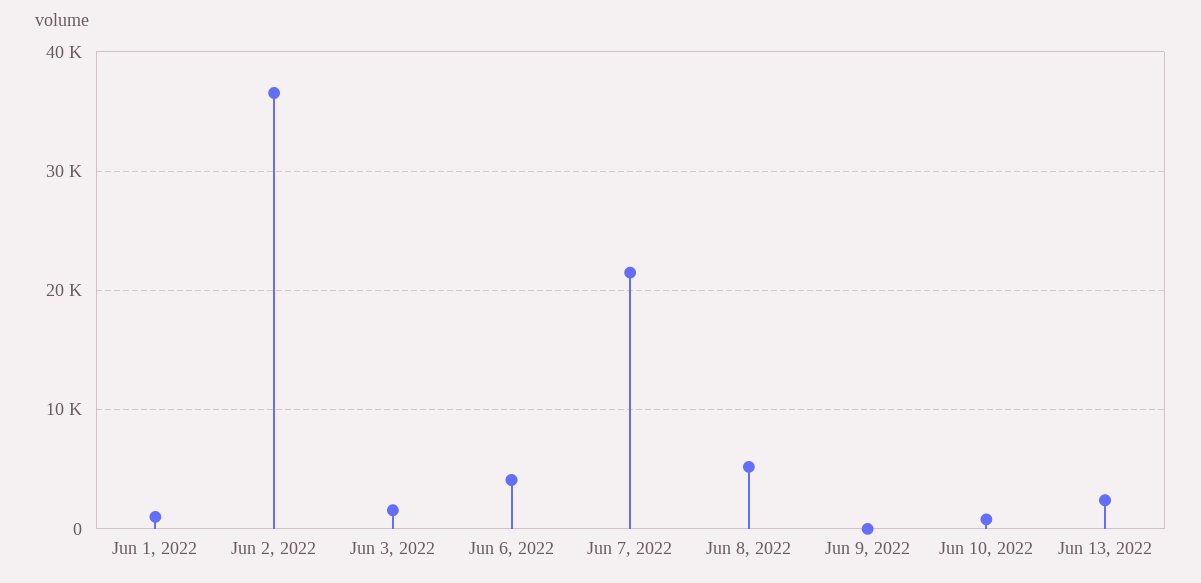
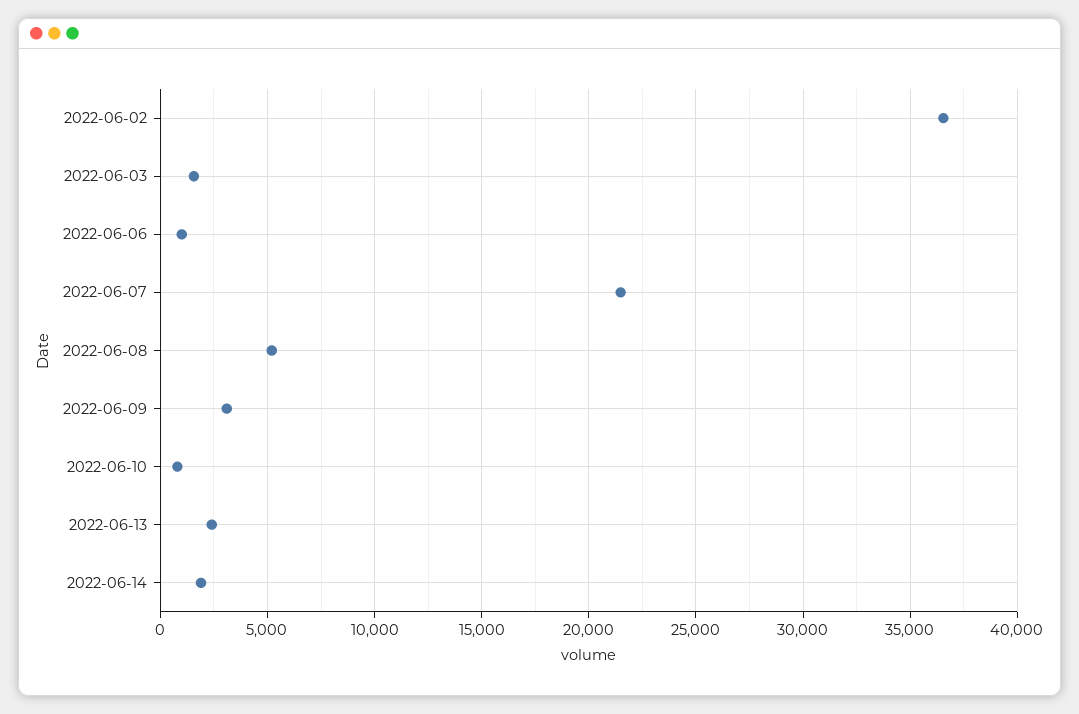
Jun 1, 2022: 1000 -> none
Jun 6, 2022: 4000 -> 1000
Jun 9, 2022: 0 -> 3000
2022-06-14: none -> 2000

